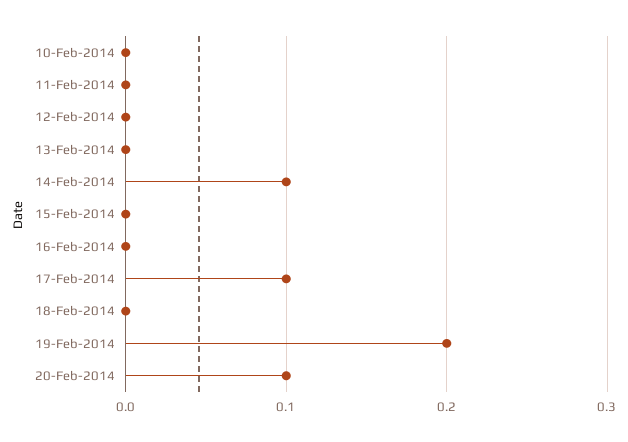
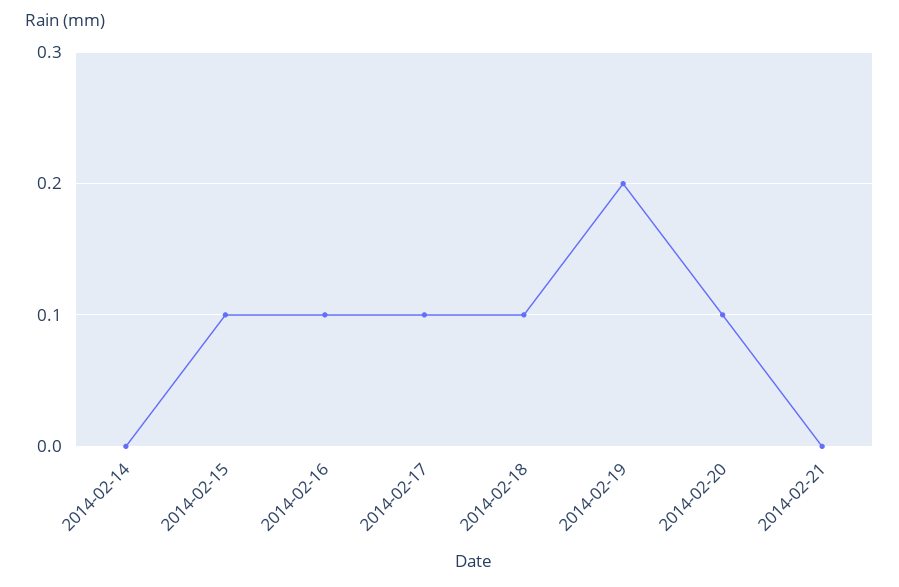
10-Feb-2014: 0 -> none
11-Feb-2014: 0 -> none
12-Feb-2014: 0 -> none
13-Feb-2014: 0 -> none
14-Feb-2014: 0.1 -> 0
15-Feb-2014: 0 -> 0.1
16-Feb-2014: 0 -> 0.1
18-Feb-2014: 0 -> 0.1
2014-02-21: none -> 0

